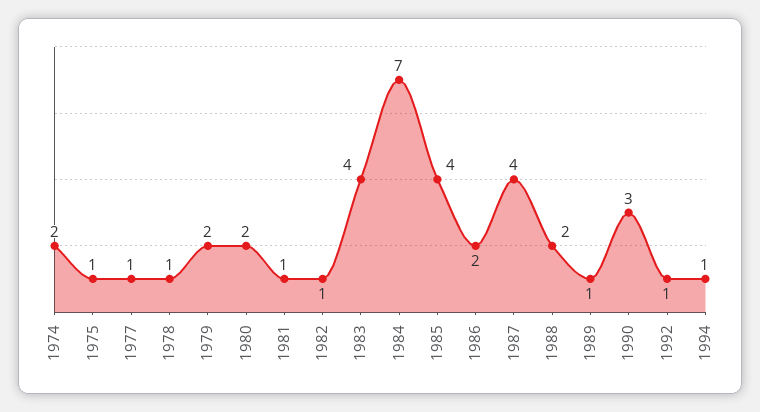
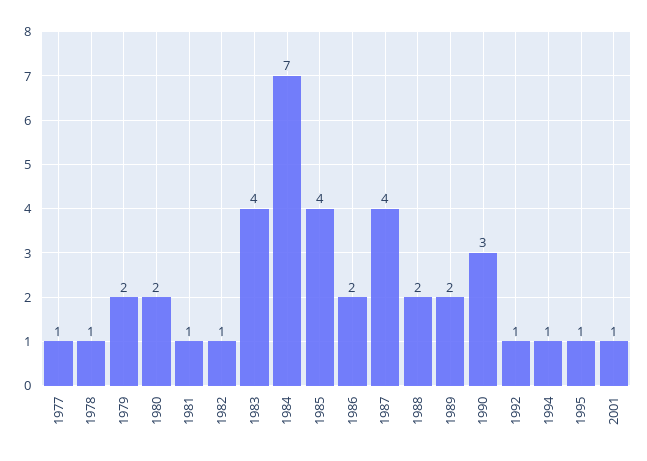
1974: 2 -> none
1975: 1 -> none
1989: 1 -> 2
1995: none -> 1
2001: none -> 1

